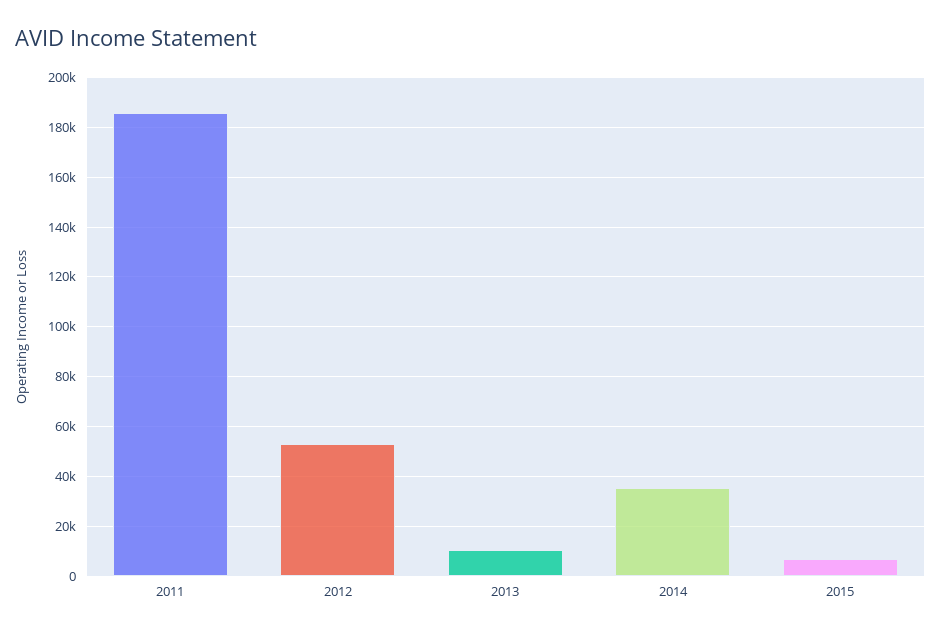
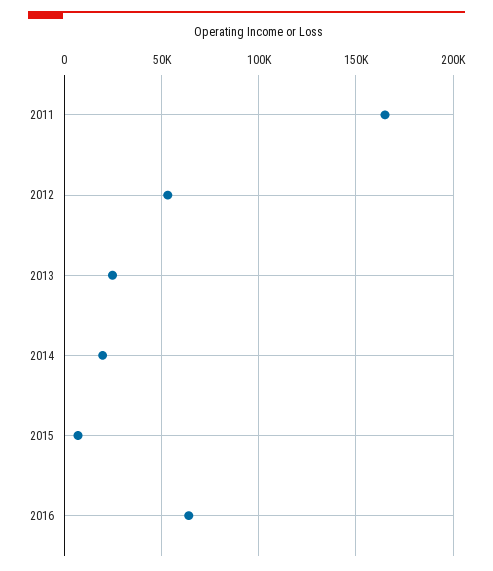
2011: 185000 -> 165000
2013: 10000 -> 25000
2014: 35000 -> 20000
2016: none -> 65000

